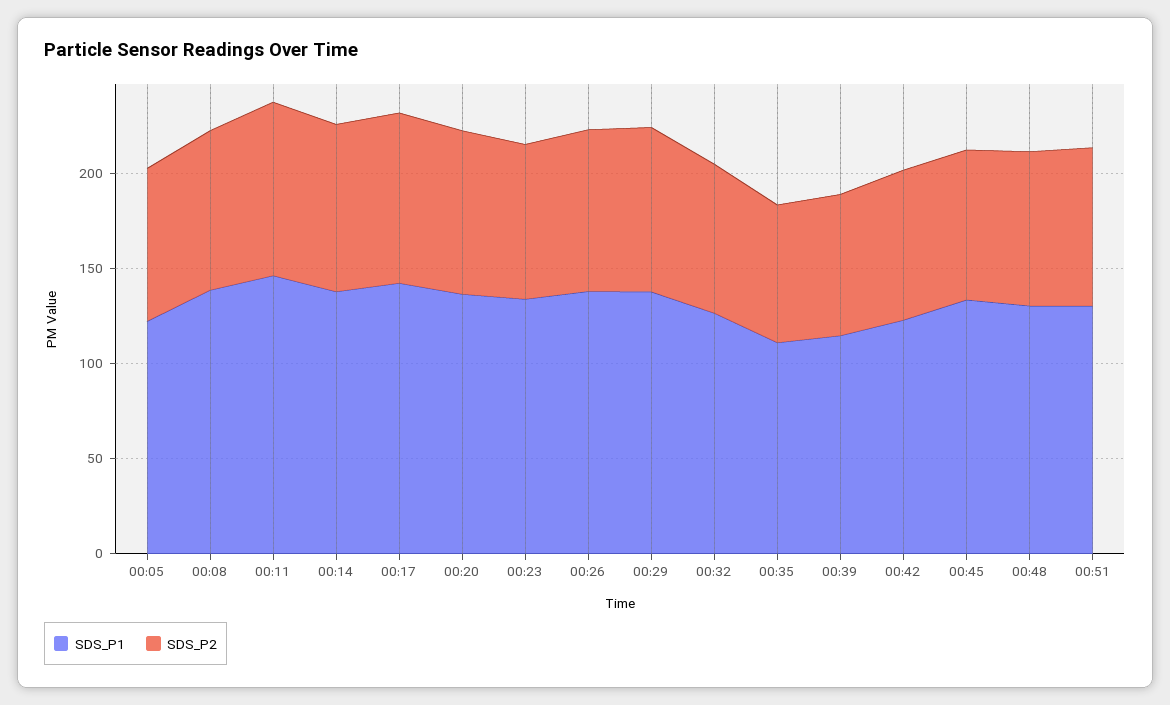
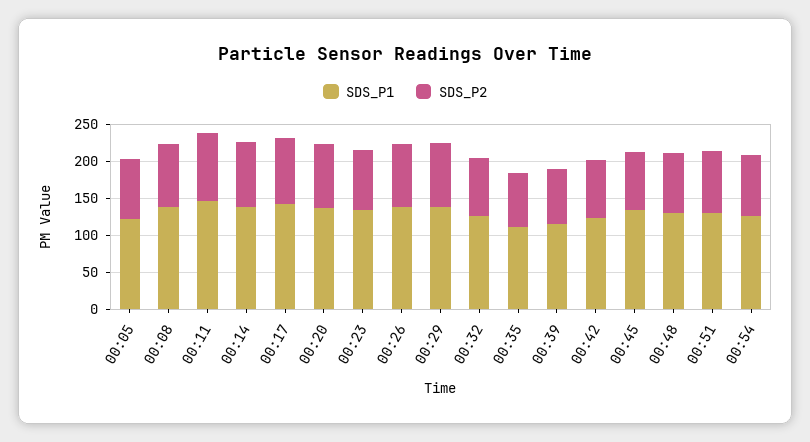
SDS_P1, 00:54: none -> 125
SDS_P2, 00:54: none -> 75

